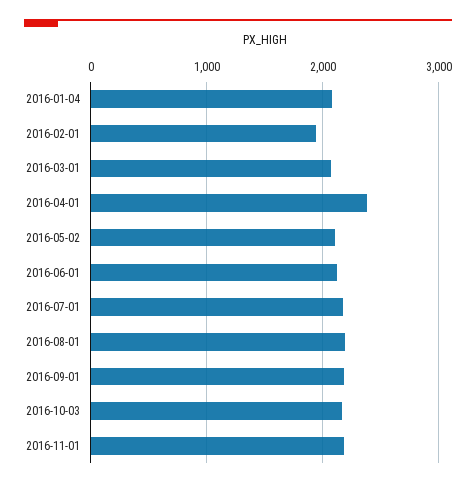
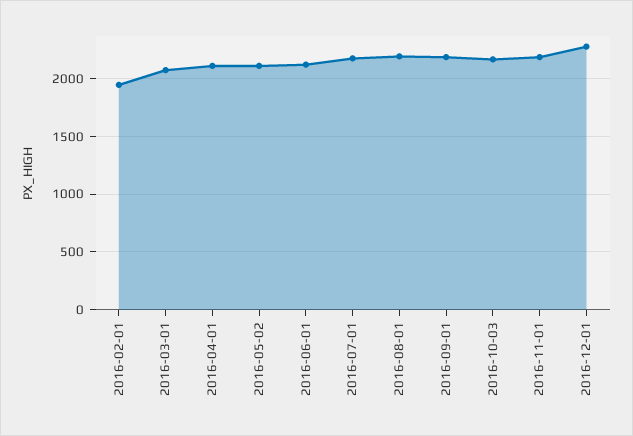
2016-01-04: 2100 -> none
2016-04-01: 2400 -> 2100
2016-12-01: none -> 2300

